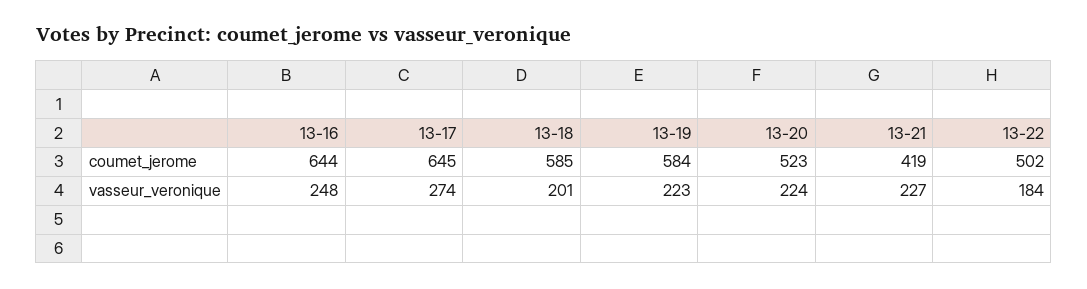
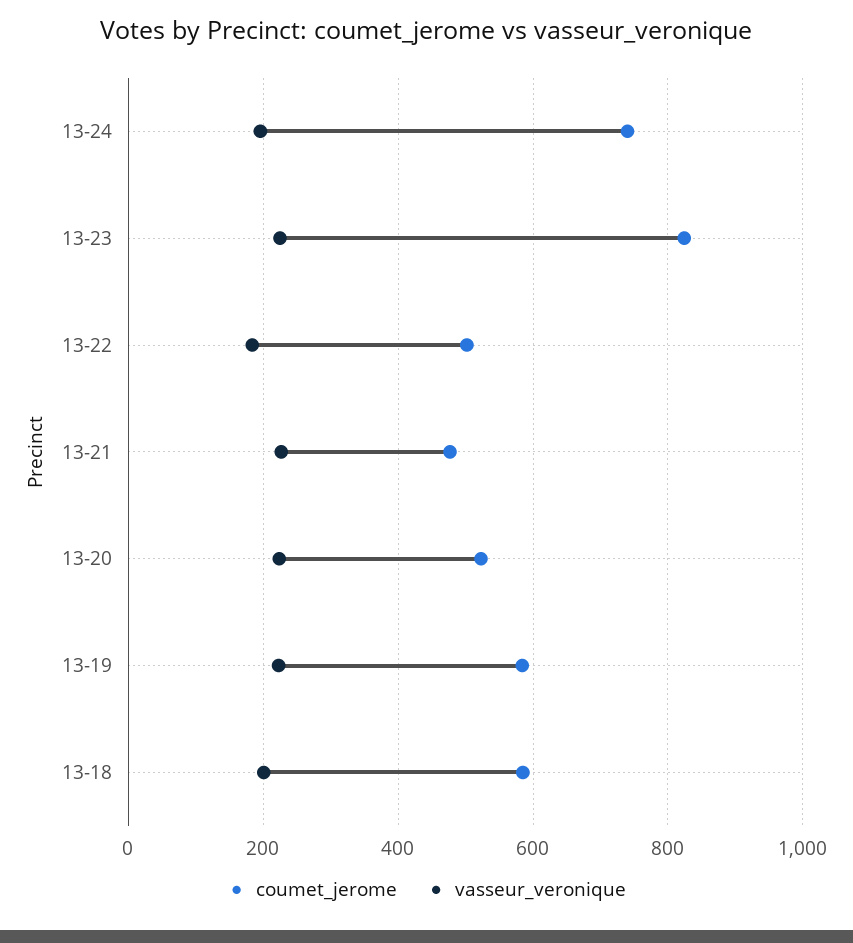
coumet_jerome, 13-16: 644 -> none
coumet_jerome, 13-17: 645 -> none
coumet_jerome, 13-21: 419 -> 480
vasseur_veronique, 13-16: 248 -> none
vasseur_veronique, 13-17: 274 -> none
coumet_jerome, 13-24: none -> 740
vasseur_veronique, 13-24: none -> 200
coumet_jerome, 13-23: none -> 820
vasseur_veronique, 13-23: none -> 220

